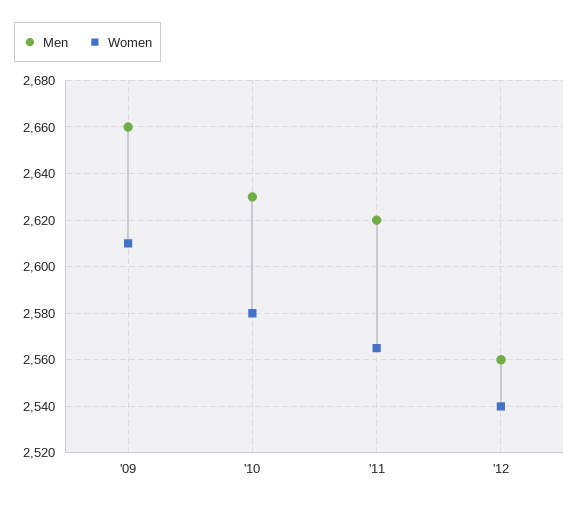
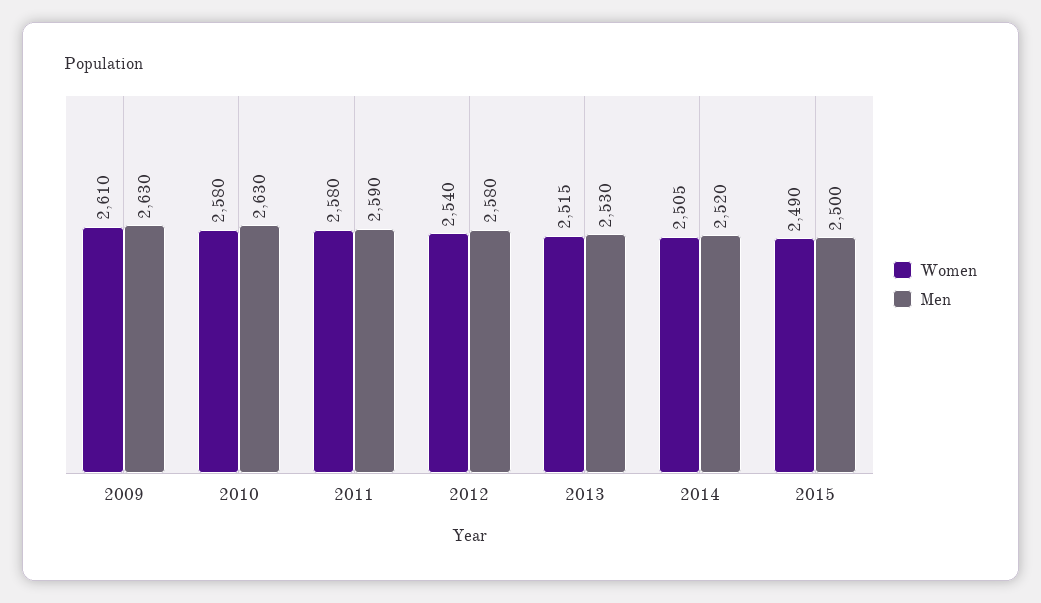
Men, '09: 2660 -> 2630
Men, '11: 2620 -> 2590
Women, '11: 2565 -> 2580
Men, '12: 2560 -> 2580
Women, 2013: none -> 2515
Men, 2013: none -> 2530
Women, 2014: none -> 2505
Men, 2014: none -> 2520
Women, 2015: none -> 2490
Men, 2015: none -> 2500

